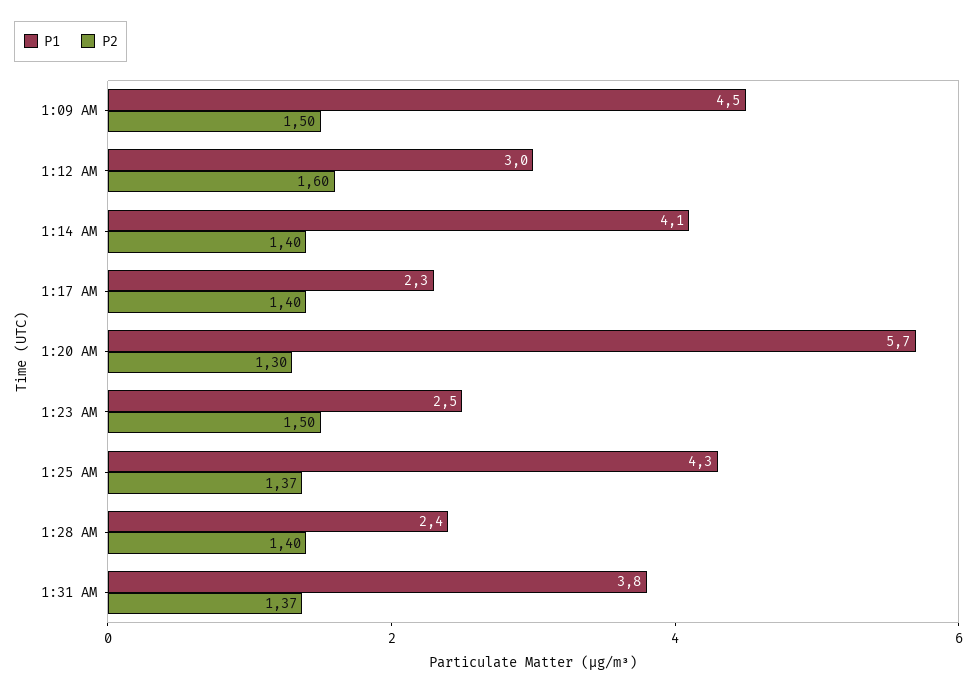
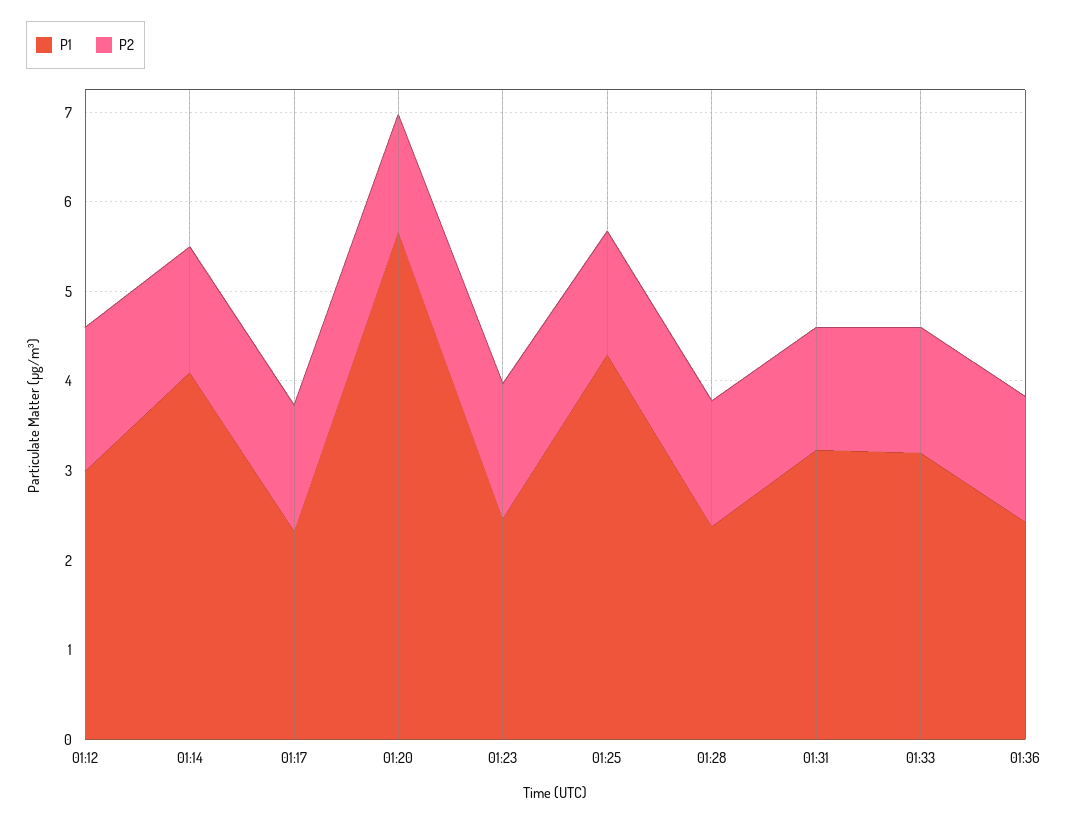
P1, 1:09 AM: 4.5 -> none
P2, 1:09 AM: 1.5 -> none
P1, 1:31 AM: 3.8 -> 3.2
P1, 01:33: none -> 3.2
P2, 01:33: none -> 1.4
P1, 01:36: none -> 2.4
P2, 01:36: none -> 1.4

